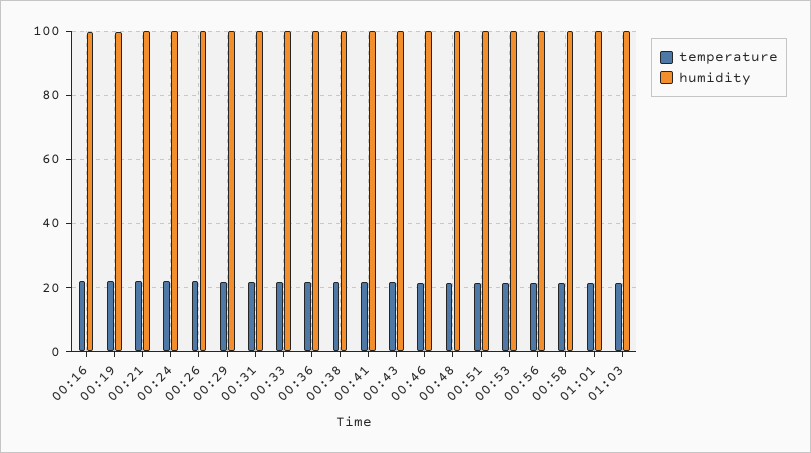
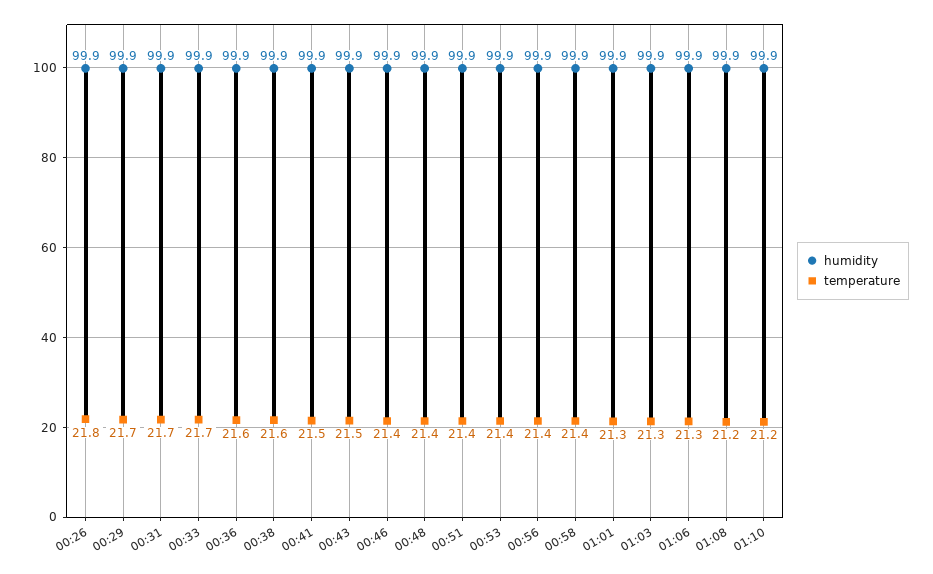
temperature, 00:16: 22 -> none
humidity, 00:16: 100 -> none
temperature, 00:19: 22 -> none
humidity, 00:19: 100 -> none
temperature, 00:21: 22 -> none
humidity, 00:21: 100 -> none
temperature, 00:24: 22 -> none
humidity, 00:24: 100 -> none
humidity, 01:06: none -> 99.9
temperature, 01:06: none -> 21.3
humidity, 01:08: none -> 99.9
temperature, 01:08: none -> 21.2
humidity, 01:10: none -> 99.9
temperature, 01:10: none -> 21.2

